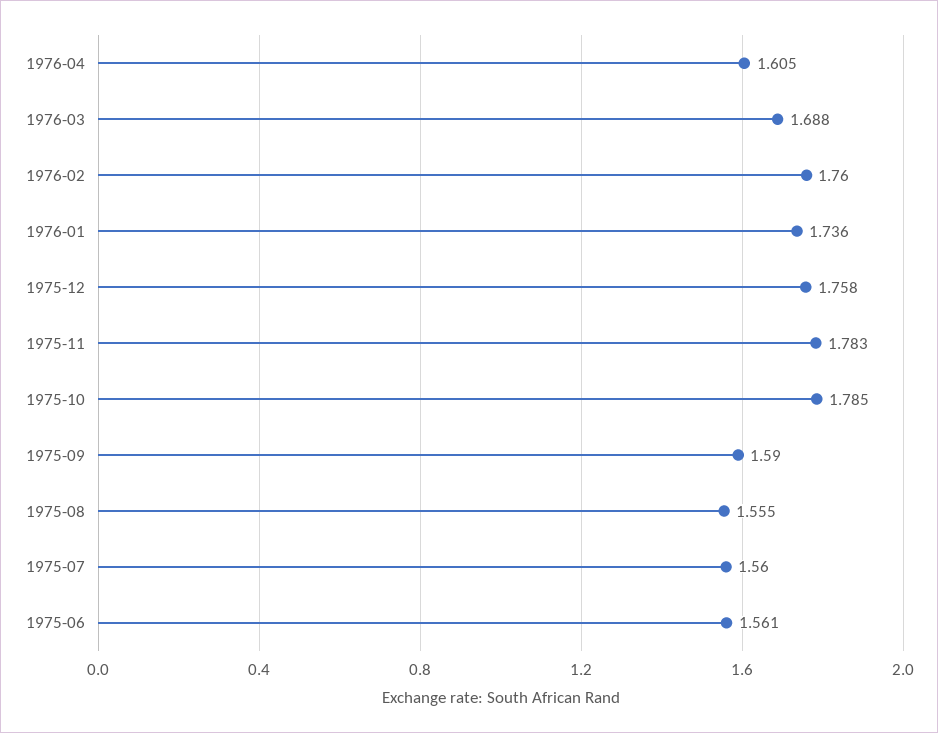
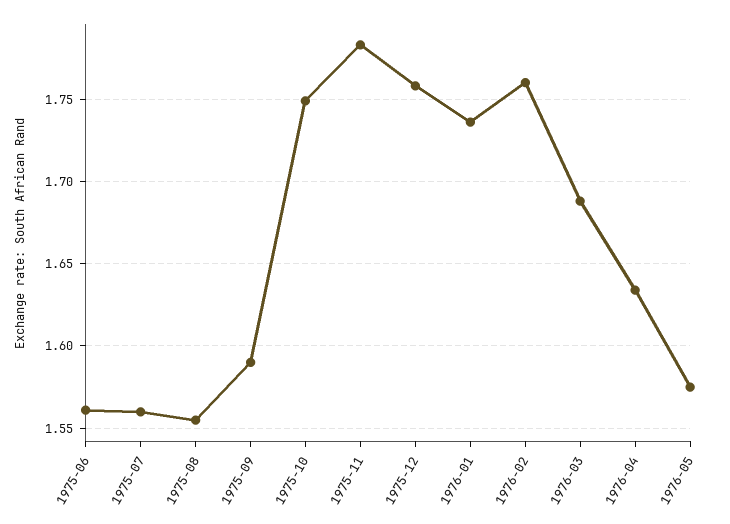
1976-04: 1.605 -> 1.635
1975-10: 1.785 -> 1.75
1976-05: none -> 1.575

